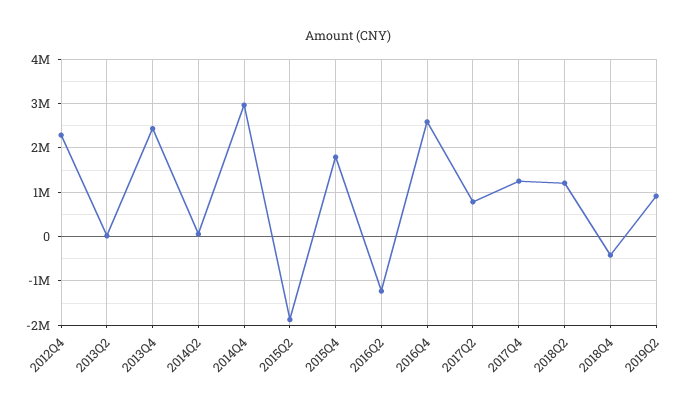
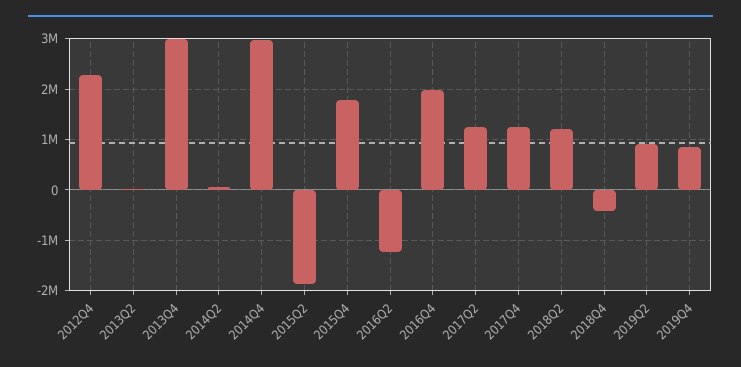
2013Q4: 2400000 -> 3000000
2016Q4: 2600000 -> 2000000
2017Q2: 800000 -> 1200000
2019Q4: none -> 800000

